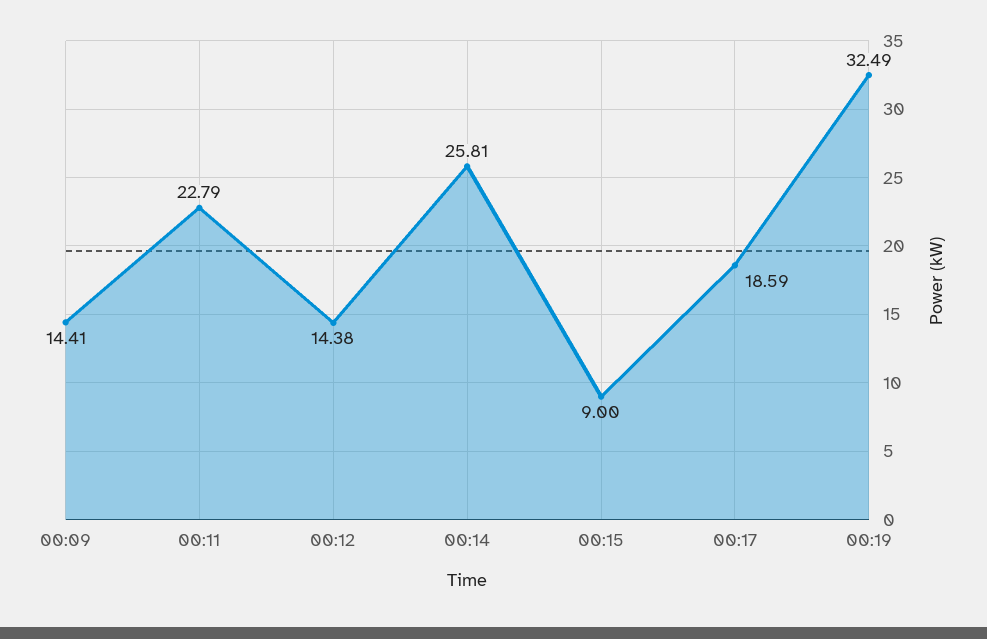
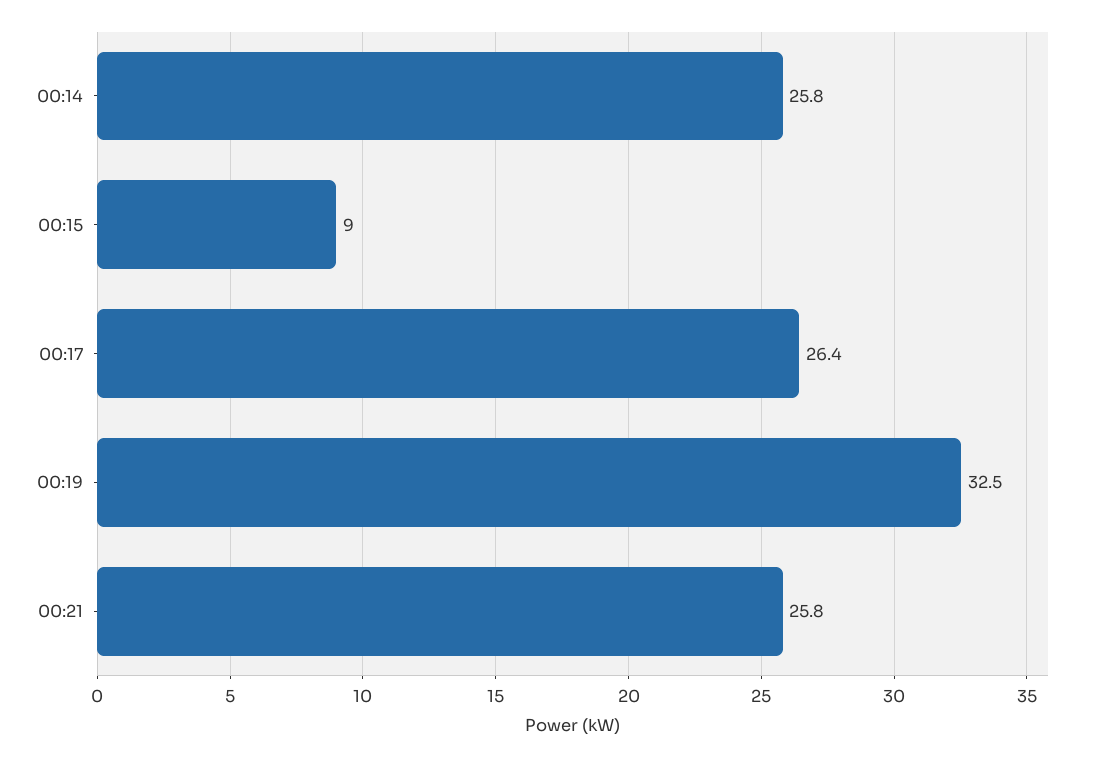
00:09: 14.41 -> none
00:11: 22.79 -> none
00:12: 14.38 -> none
00:17: 18.59 -> 26.4
00:21: none -> 25.8

